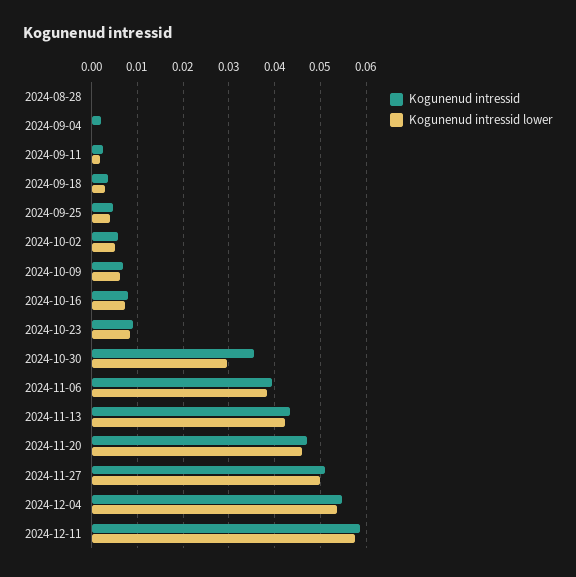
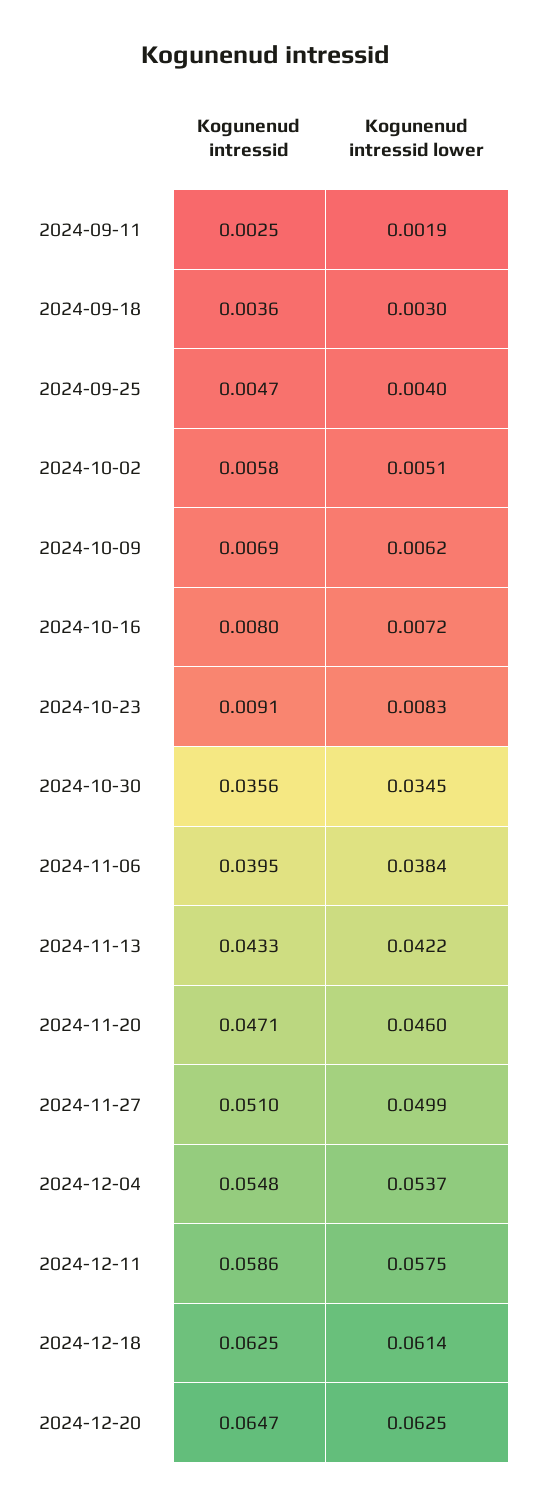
Kogunenud intressid, 2024-08-28: 0 -> none
Kogunenud intressid lower, 2024-08-28: 0 -> none
Kogunenud intressid, 2024-09-04: 0.002 -> none
Kogunenud intressid lower, 2024-09-04: 0 -> none
Kogunenud intressid lower, 2024-10-30: 0.03 -> 0.0345
Kogunenud intressid, 2024-12-18: none -> 0.0625
Kogunenud intressid lower, 2024-12-18: none -> 0.0614
Kogunenud intressid, 2024-12-20: none -> 0.0647
Kogunenud intressid lower, 2024-12-20: none -> 0.0625

